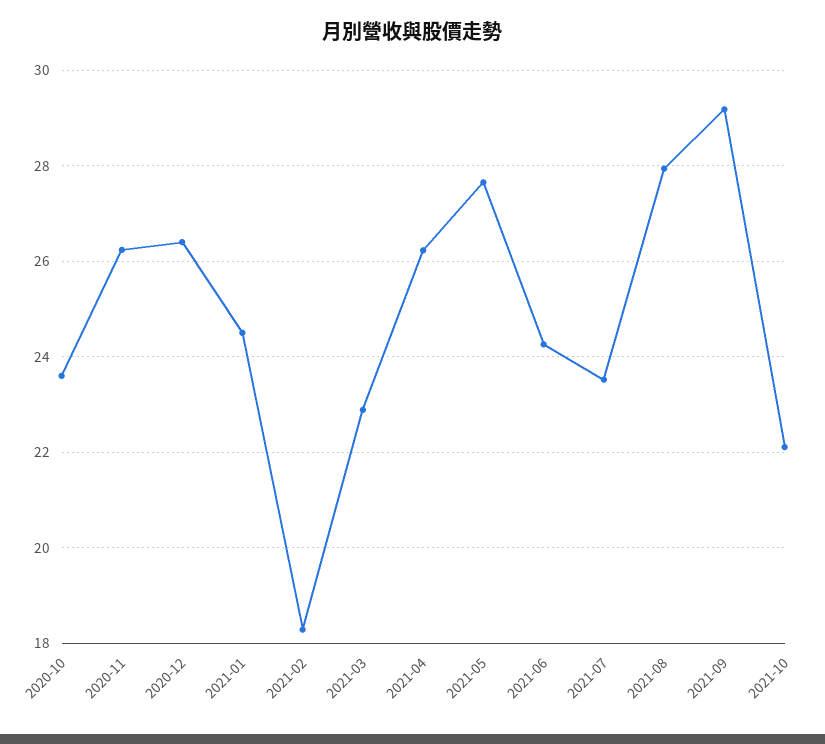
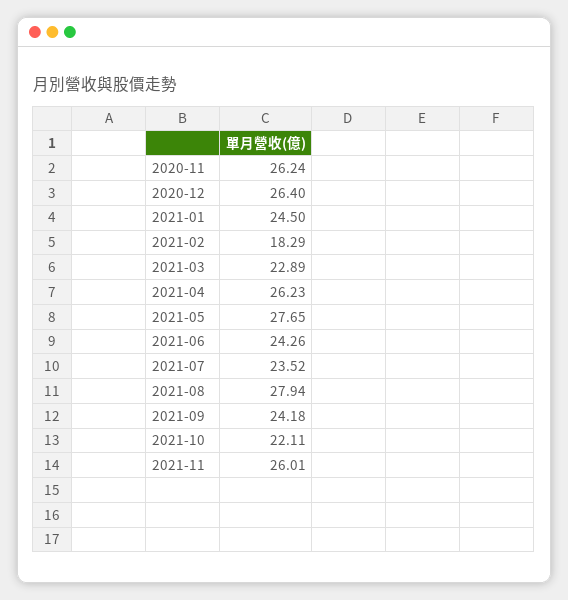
2020-10: 23.6 -> none
2021-09: 29.2 -> 24.18
2021-11: none -> 26.01

